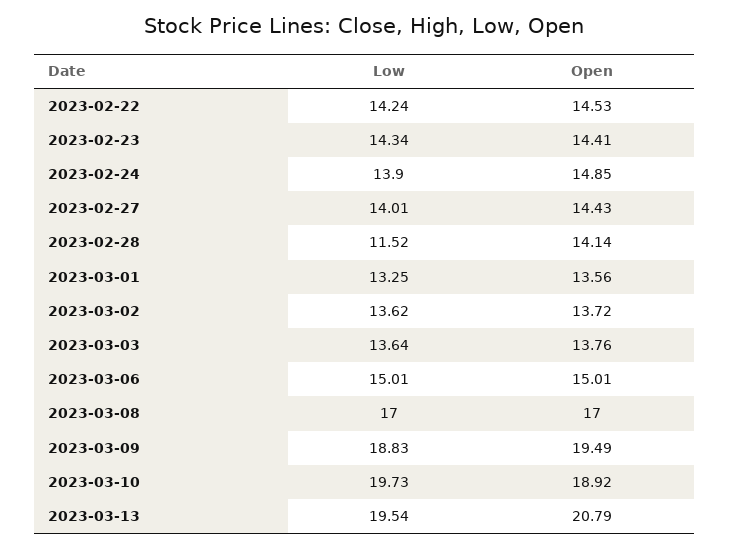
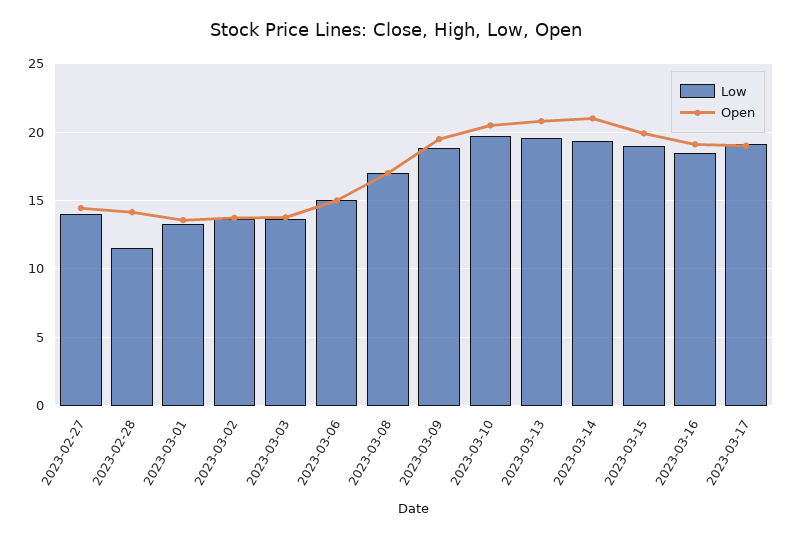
Low, 2023-02-22: 14.24 -> none
Open, 2023-02-22: 14.53 -> none
Low, 2023-02-23: 14.34 -> none
Open, 2023-02-23: 14.41 -> none
Low, 2023-02-24: 13.9 -> none
Open, 2023-02-24: 14.85 -> none
Open, 2023-03-10: 18.92 -> 20.5
Low, 2023-03-14: none -> 19.5
Open, 2023-03-14: none -> 21
Low, 2023-03-15: none -> 19
Open, 2023-03-15: none -> 20
Low, 2023-03-16: none -> 18.5
Open, 2023-03-16: none -> 19
Low, 2023-03-17: none -> 19
Open, 2023-03-17: none -> 19

